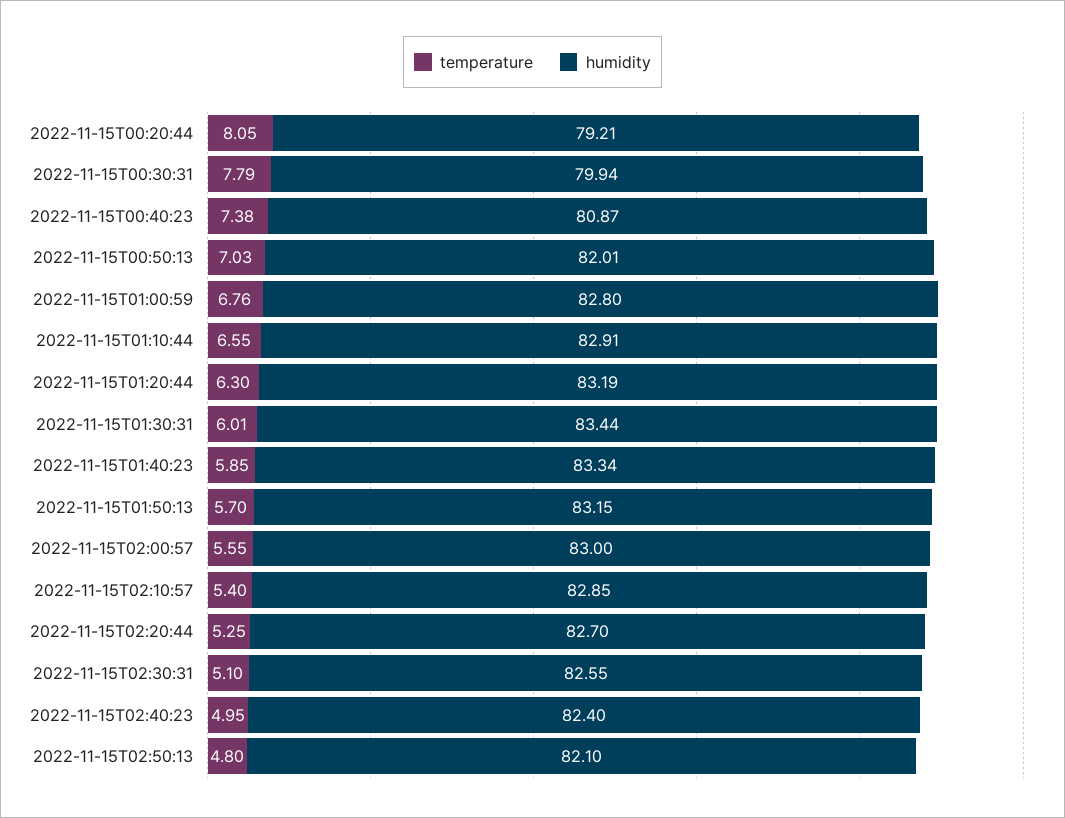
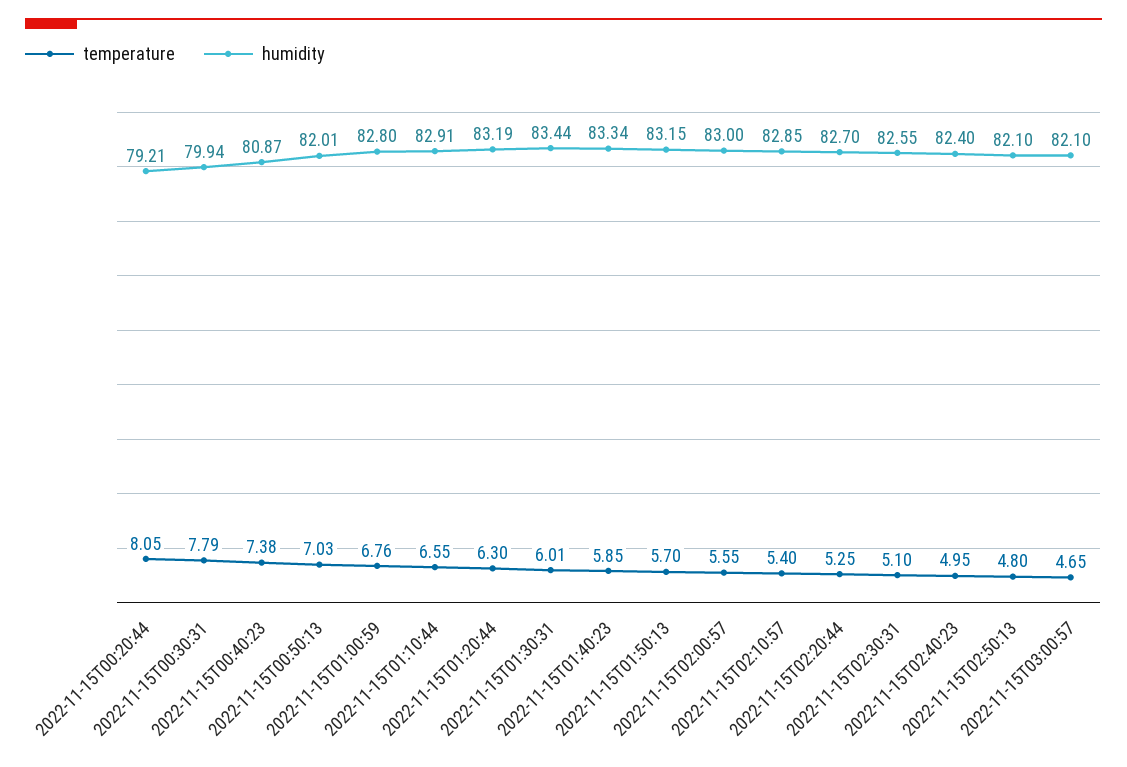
temperature, 2022-11-15T03:00:57: none -> 4.65
humidity, 2022-11-15T03:00:57: none -> 82.1

